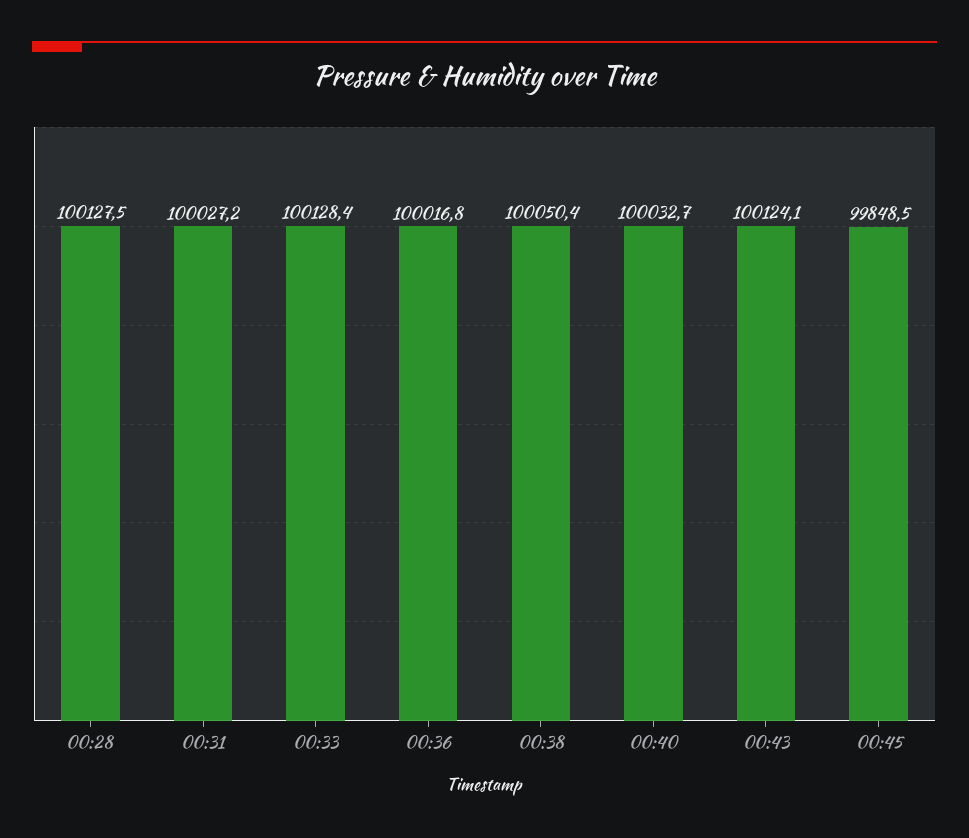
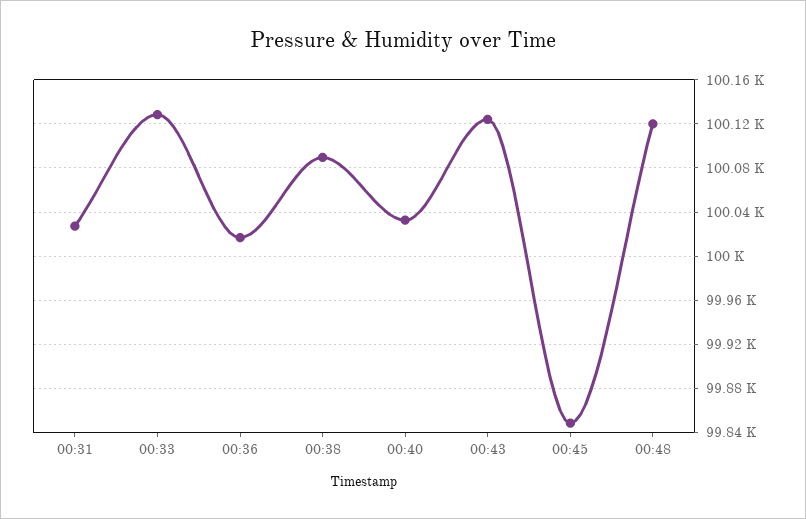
00:28: 100127.5 -> none
00:38: 100050.4 -> 100090
00:48: none -> 100120

